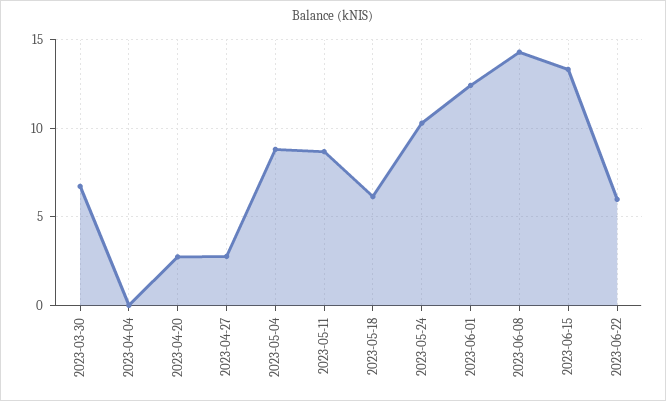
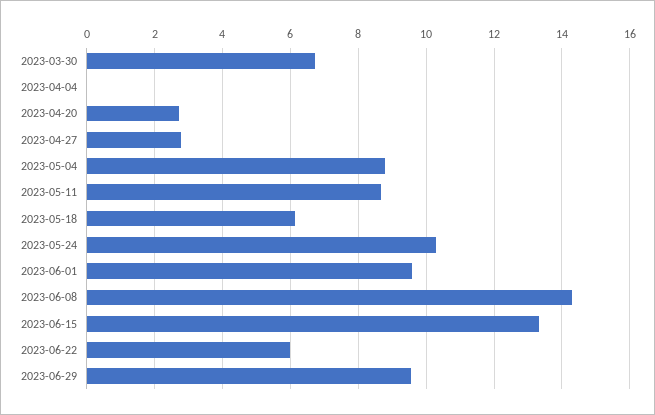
2023-06-01: 12.5 -> 9.6
2023-06-29: none -> 9.6

